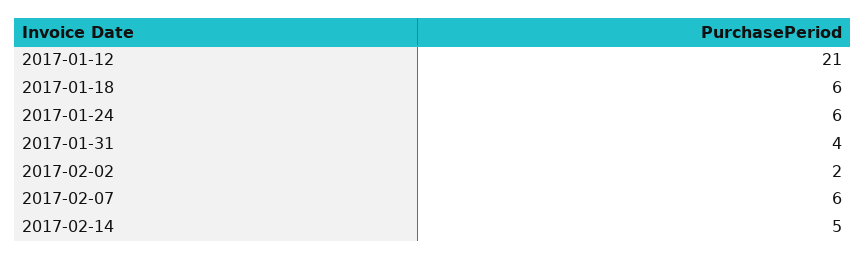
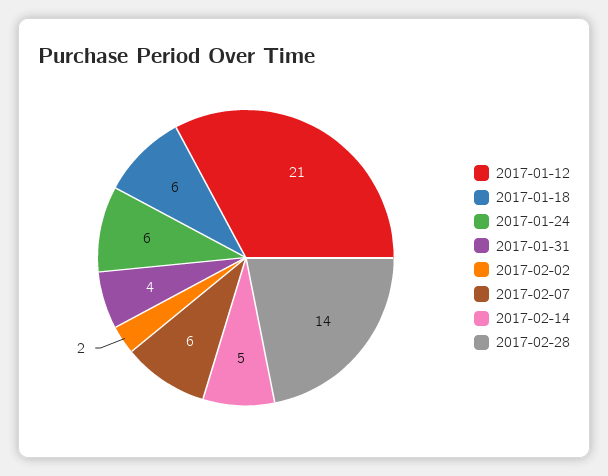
2017-02-28: none -> 14

